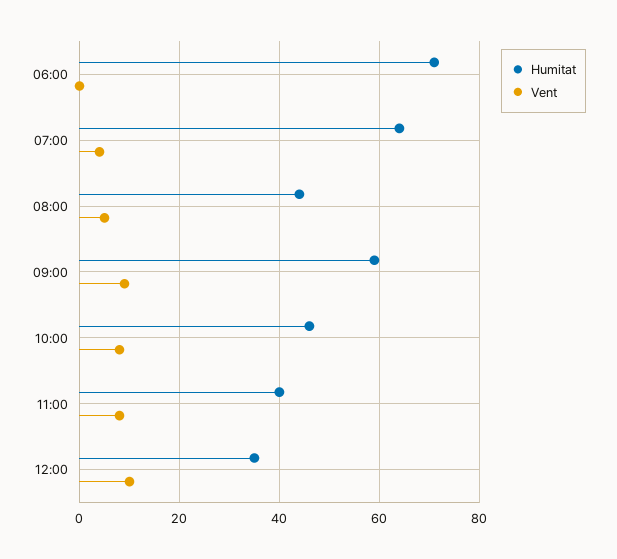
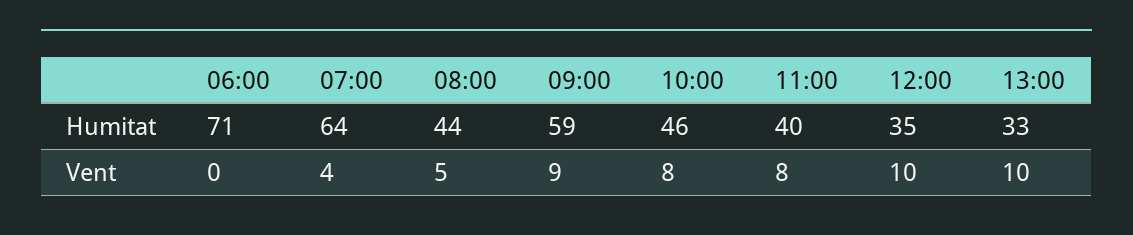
Humitat, 13:00: none -> 33
Vent, 13:00: none -> 10

